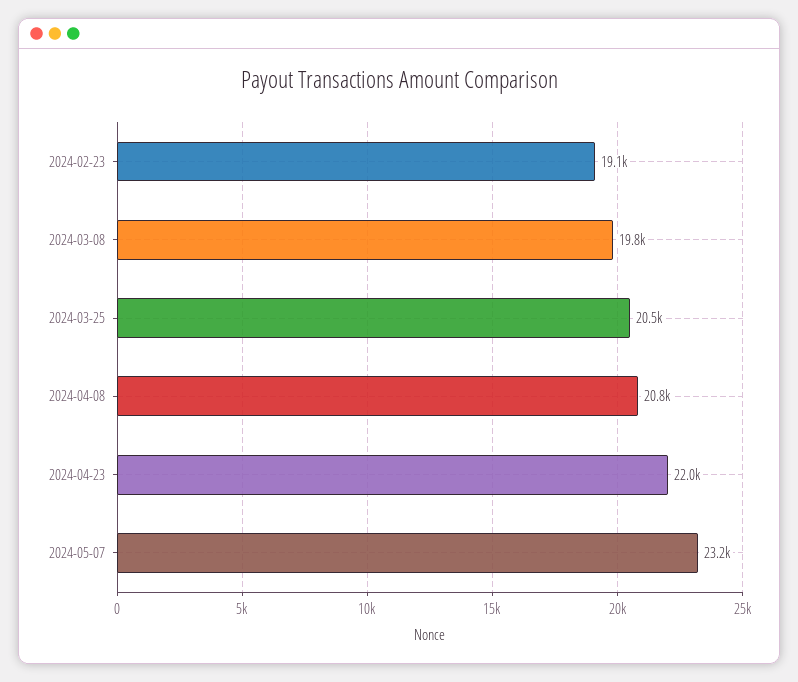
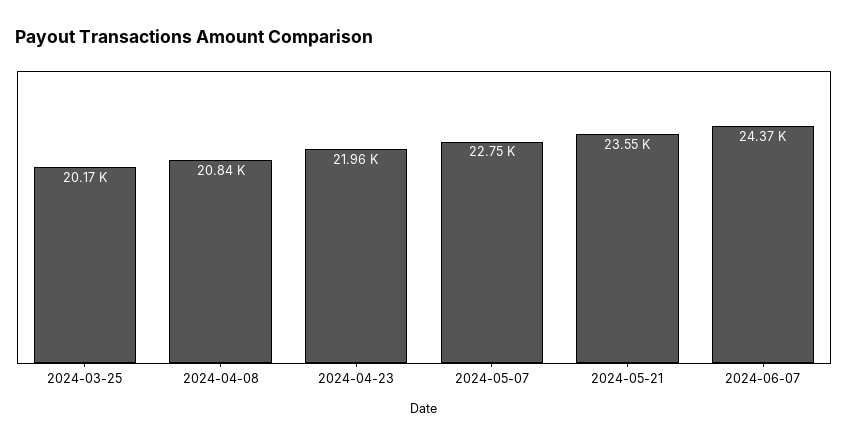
2024-02-23: 19100 -> none
2024-03-08: 19800 -> none
2024-03-25: 20500 -> 20170
2024-05-07: 23200 -> 22750
2024-05-21: none -> 23550
2024-06-07: none -> 24370

